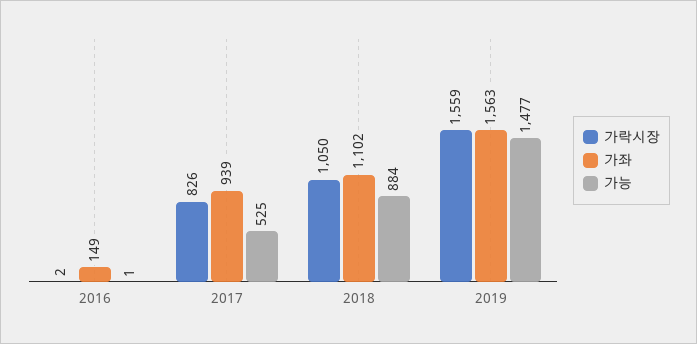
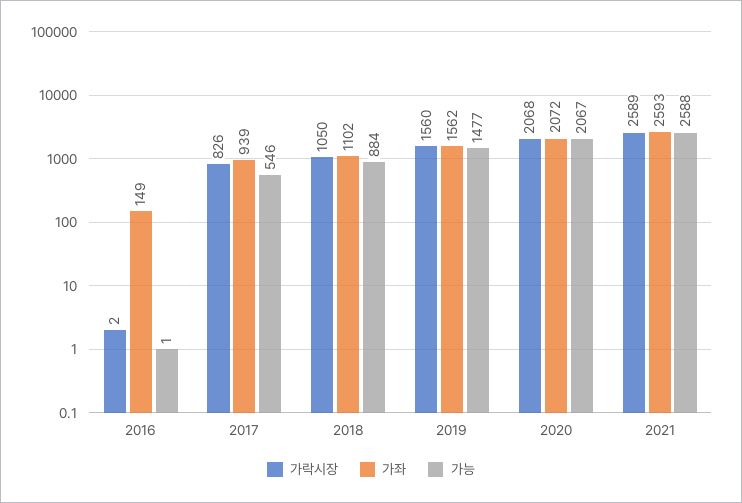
가능, 2017: 525 -> 546
가락시장, 2019: 1559 -> 1560
가좌, 2019: 1563 -> 1562
가락시장, 2020: none -> 2068
가좌, 2020: none -> 2072
가능, 2020: none -> 2067
가락시장, 2021: none -> 2589
가좌, 2021: none -> 2593
가능, 2021: none -> 2588

